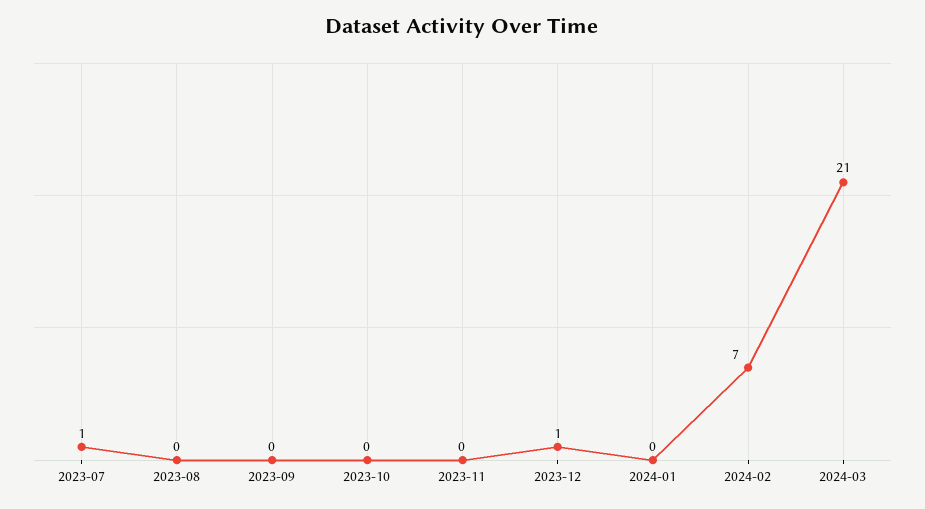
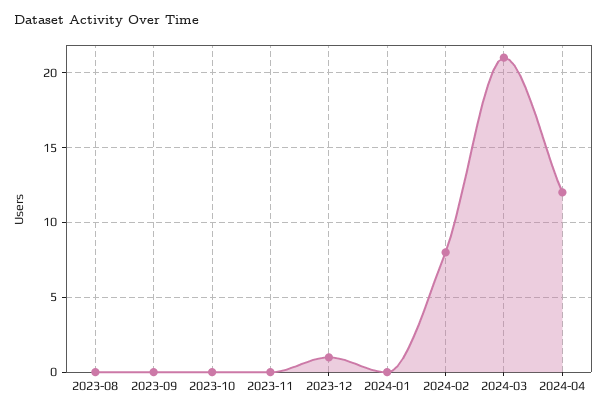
2023-07: 1 -> none
2024-02: 7 -> 8
2024-04: none -> 12

